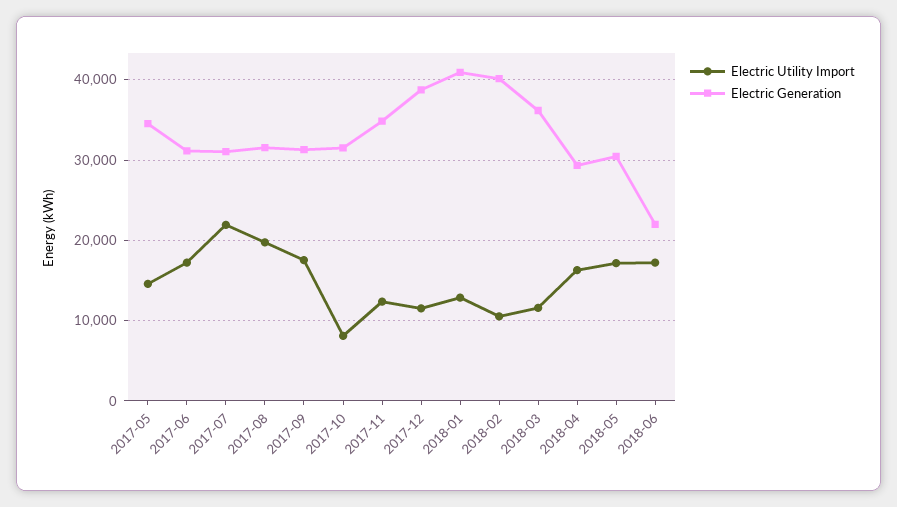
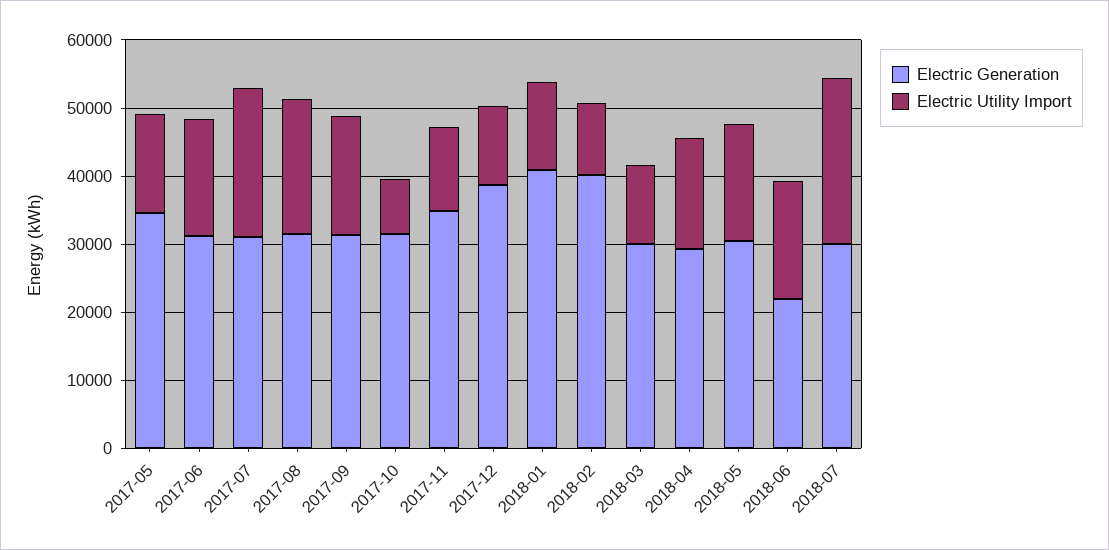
Electric Generation, 2018-03: 36000 -> 30000
Electric Generation, 2018-07: none -> 30000
Electric Utility Import, 2018-07: none -> 24000

